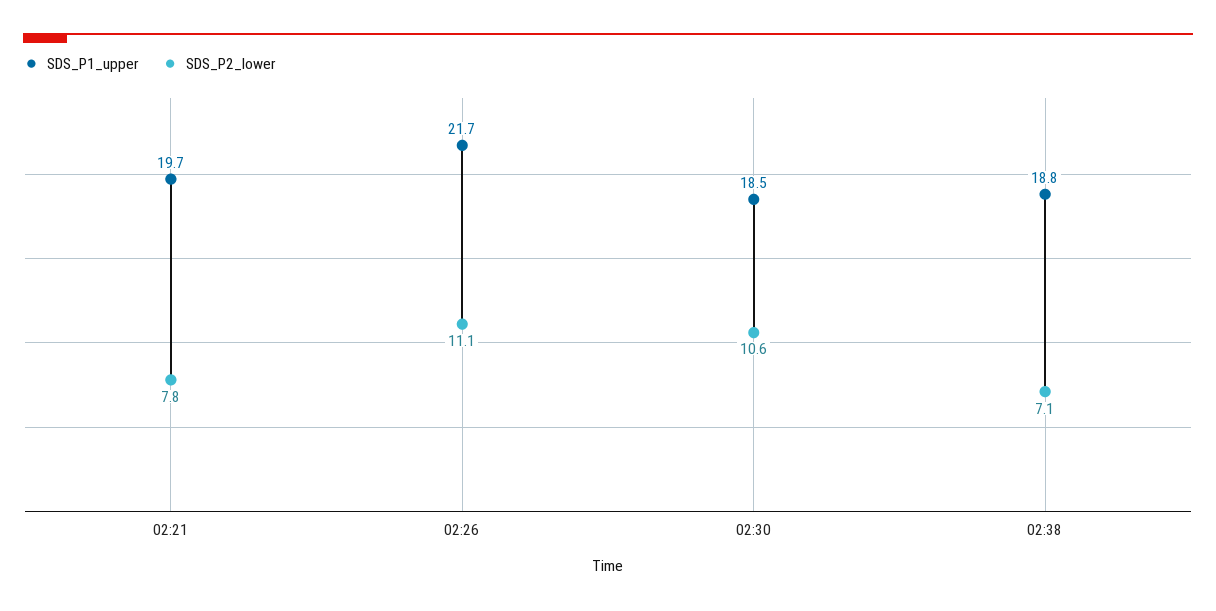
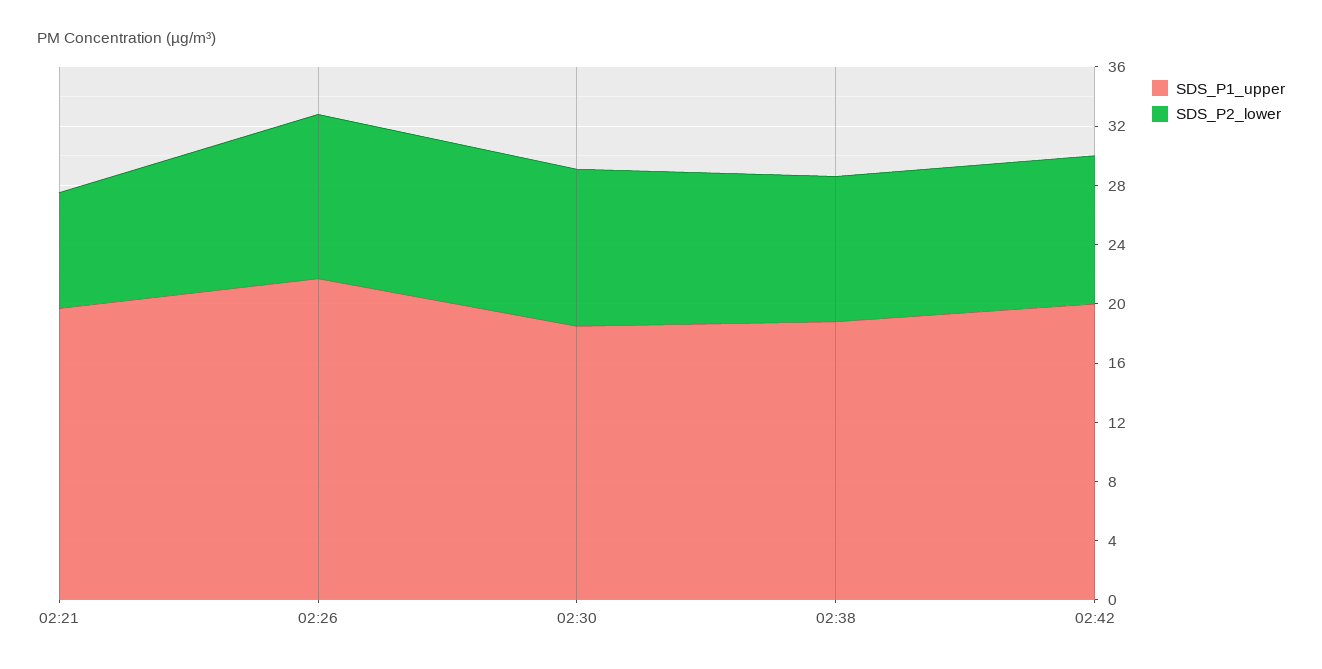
SDS_P2_lower, 02:38: 7.1 -> 10
SDS_P1_upper, 02:42: none -> 20
SDS_P2_lower, 02:42: none -> 10

